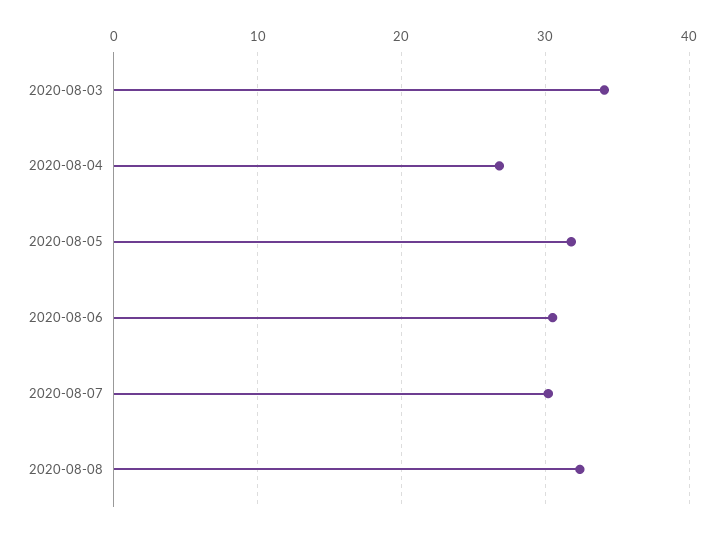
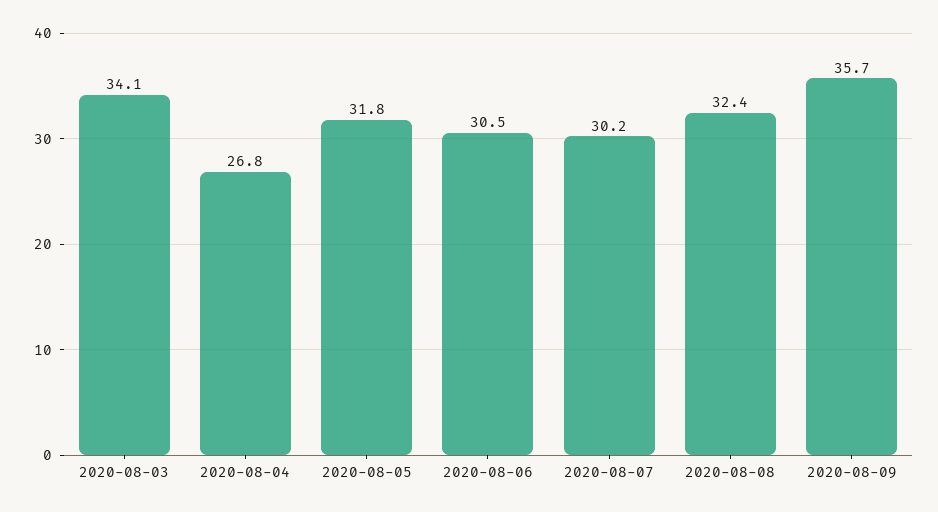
2020-08-09: none -> 35.7

